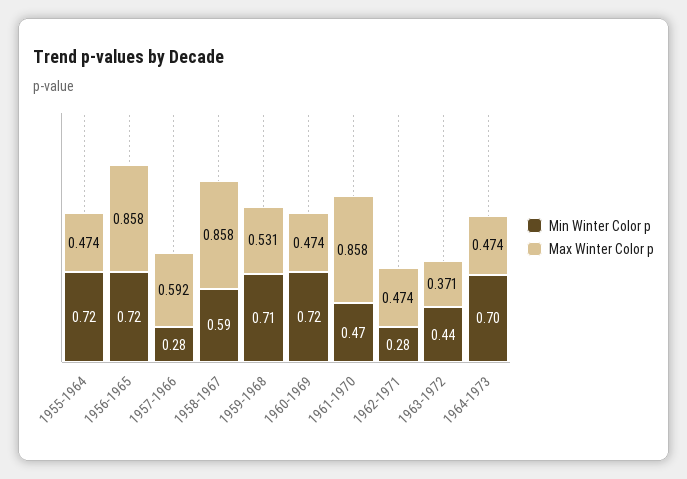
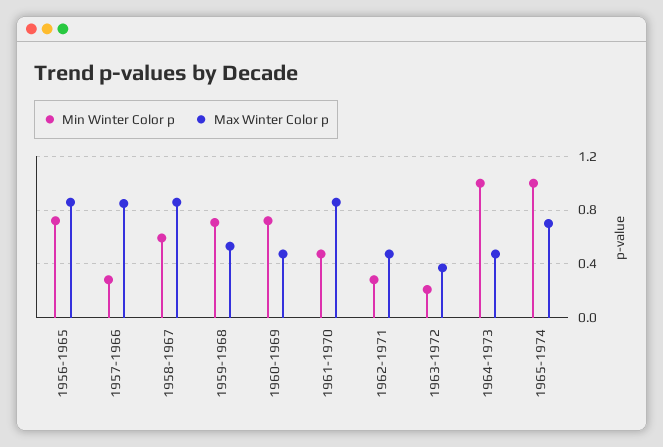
Min Winter Color p, 1955-1964: 0.72 -> none
Max Winter Color p, 1955-1964: 0.474 -> none
Max Winter Color p, 1957-1966: 0.592 -> 0.85
Min Winter Color p, 1963-1972: 0.44 -> 0.2
Min Winter Color p, 1964-1973: 0.7 -> 1
Min Winter Color p, 1965-1974: none -> 1
Max Winter Color p, 1965-1974: none -> 0.7

